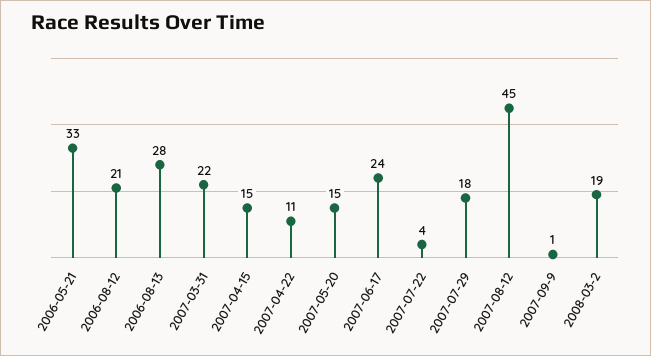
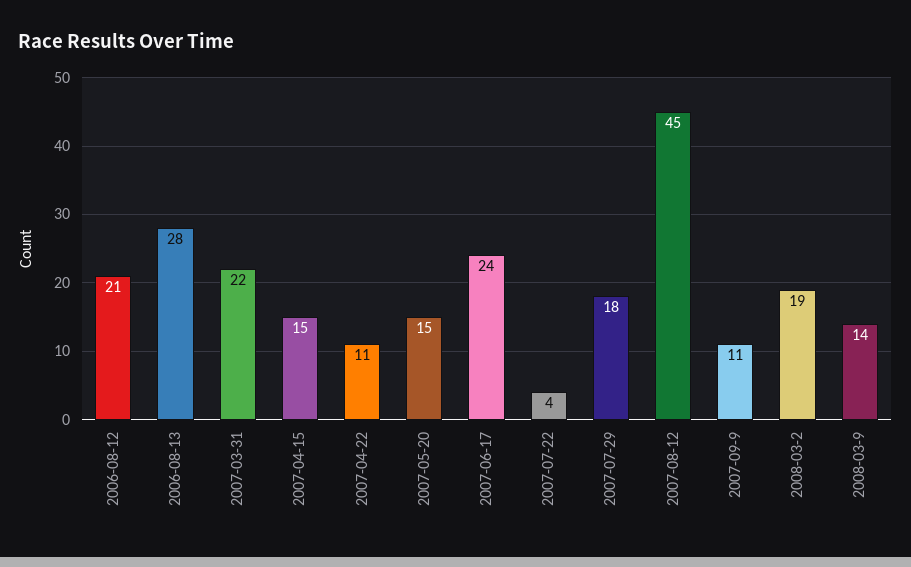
2006-05-21: 33 -> none
2007-09-9: 1 -> 11
2008-03-9: none -> 14

